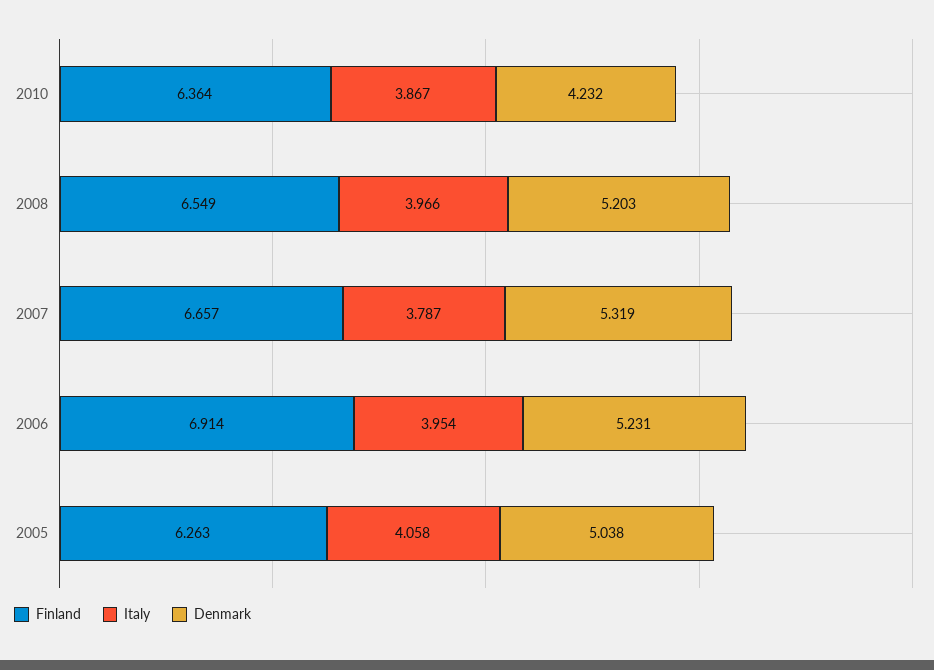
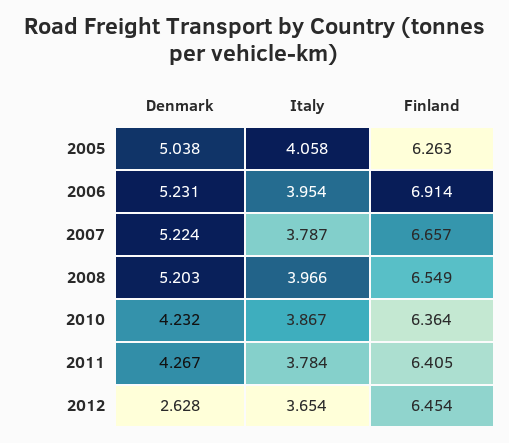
Denmark, 2007: 5.319 -> 5.224
Denmark, 2011: none -> 4.267
Italy, 2011: none -> 3.784
Finland, 2011: none -> 6.405
Denmark, 2012: none -> 2.628
Italy, 2012: none -> 3.654
Finland, 2012: none -> 6.454

